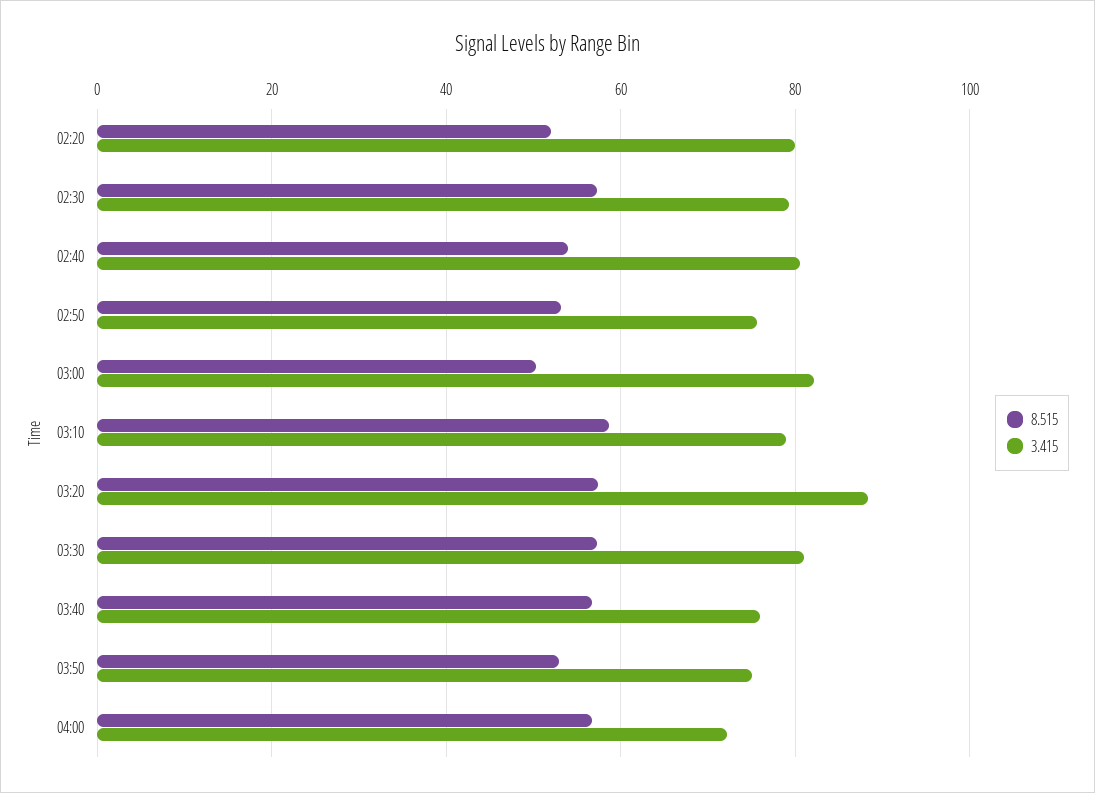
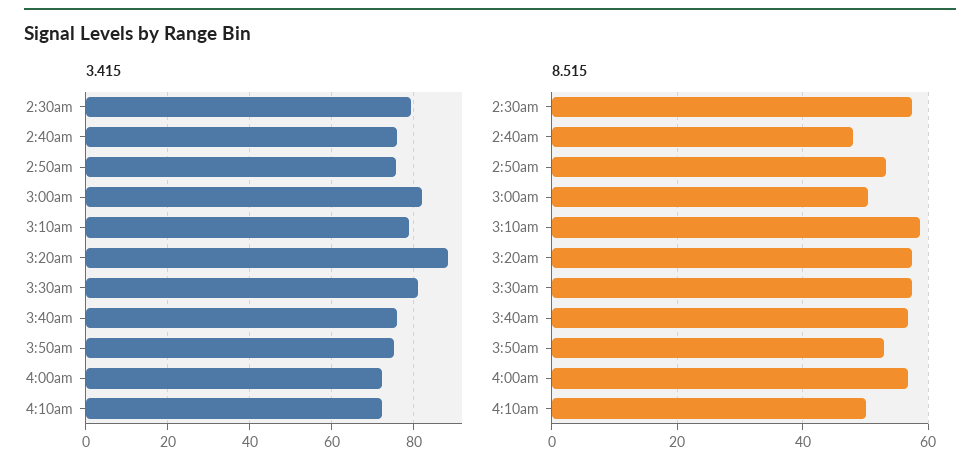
8.515, 02:20: 52 -> none
3.415, 02:20: 80 -> none
8.515, 02:40: 54 -> 48
3.415, 02:40: 80 -> 76
3.415, 4:10am: none -> 72
8.515, 4:10am: none -> 50

